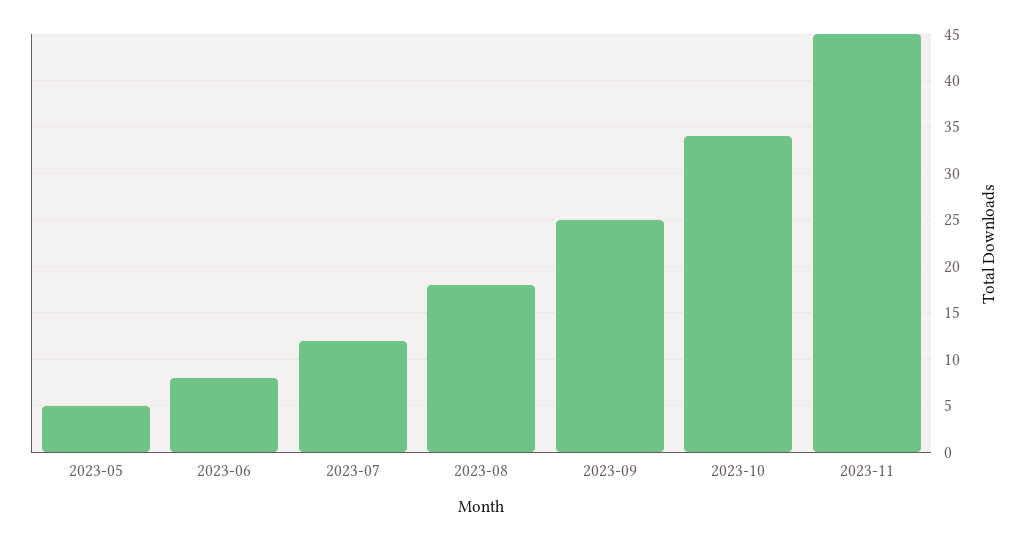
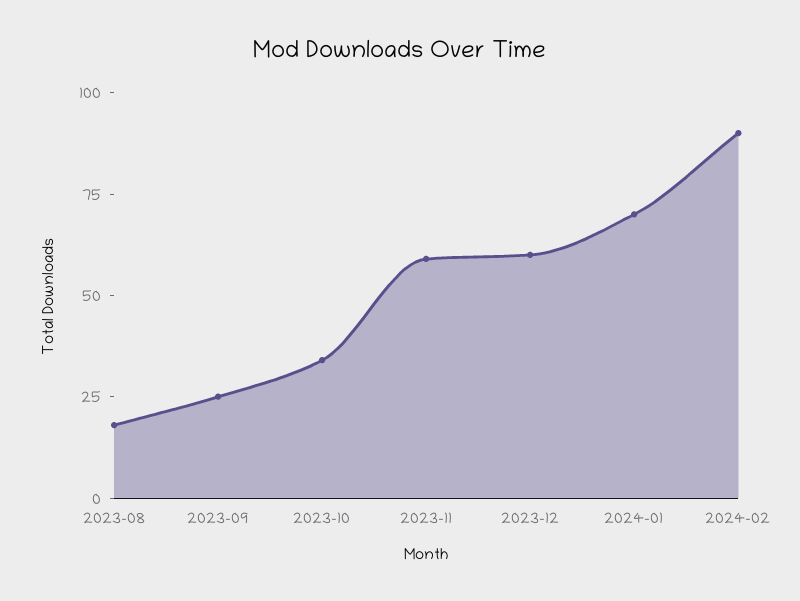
2023-05: 5 -> none
2023-06: 8 -> none
2023-07: 12 -> none
2023-11: 45 -> 60
2023-12: none -> 60
2024-01: none -> 70
2024-02: none -> 90

